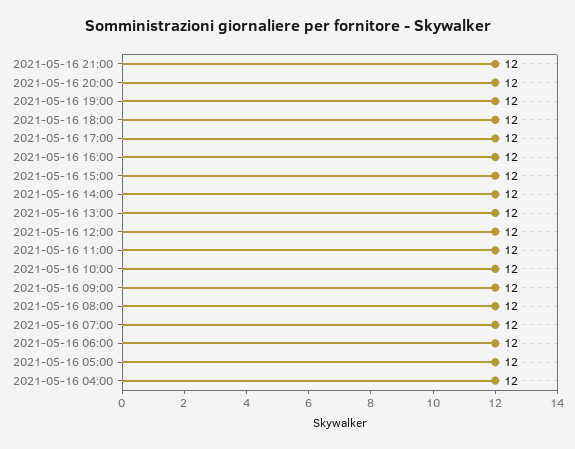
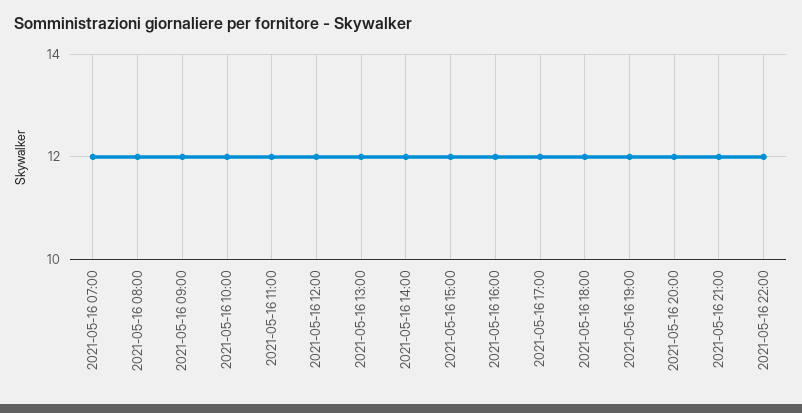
2021-05-16 06:00: 12 -> none
2021-05-16 05:00: 12 -> none
2021-05-16 04:00: 12 -> none
2021-05-16 22:00: none -> 12

